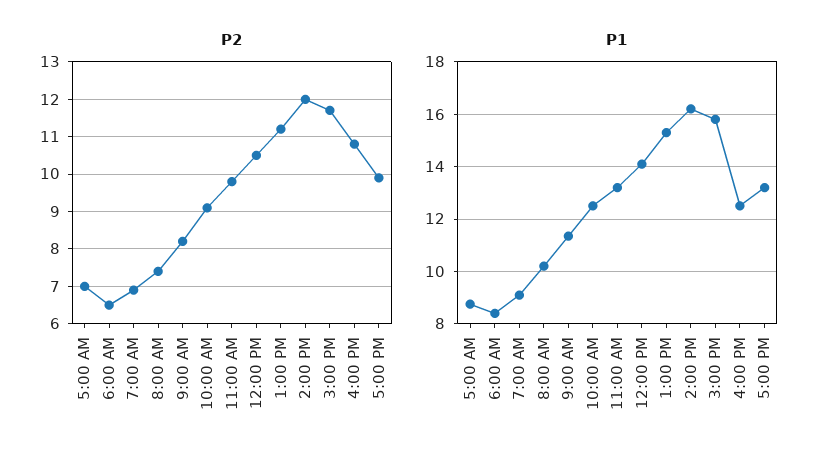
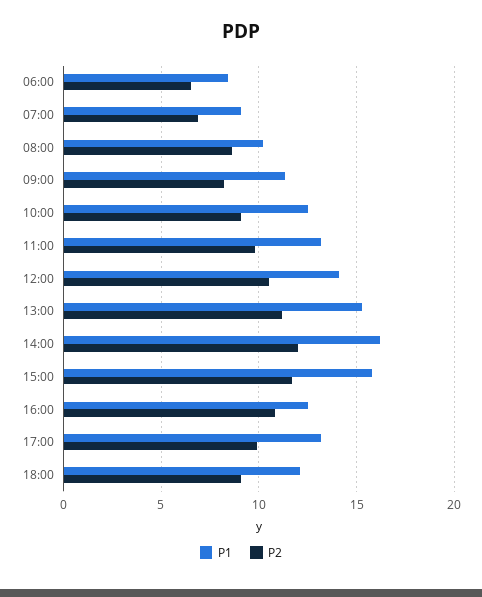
P2, 5:00 AM: 7 -> none
P2, 8:00 AM: 7.5 -> 8.5
P1, 5:00 AM: 8.75 -> none
P1, 18:00: none -> 12
P2, 18:00: none -> 9

